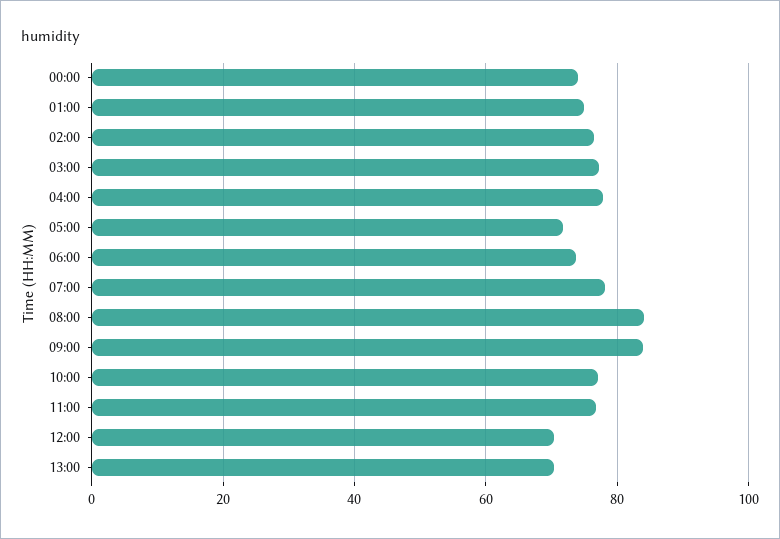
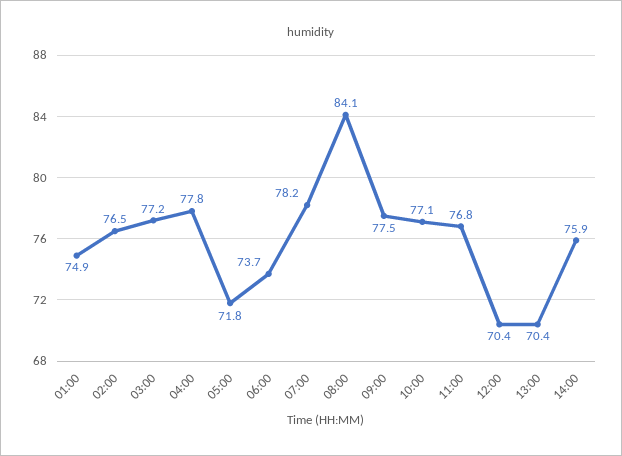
00:00: 74 -> none
09:00: 84 -> 77.5
14:00: none -> 75.9

